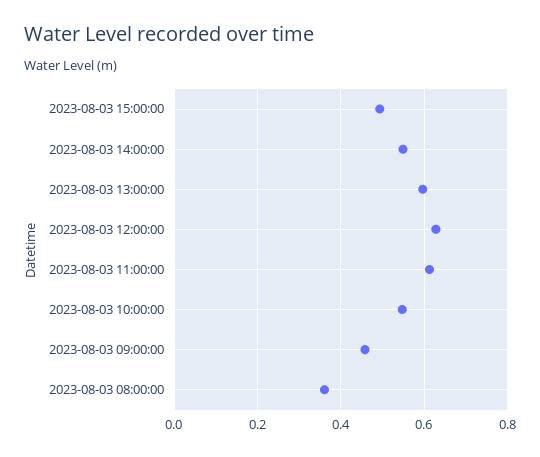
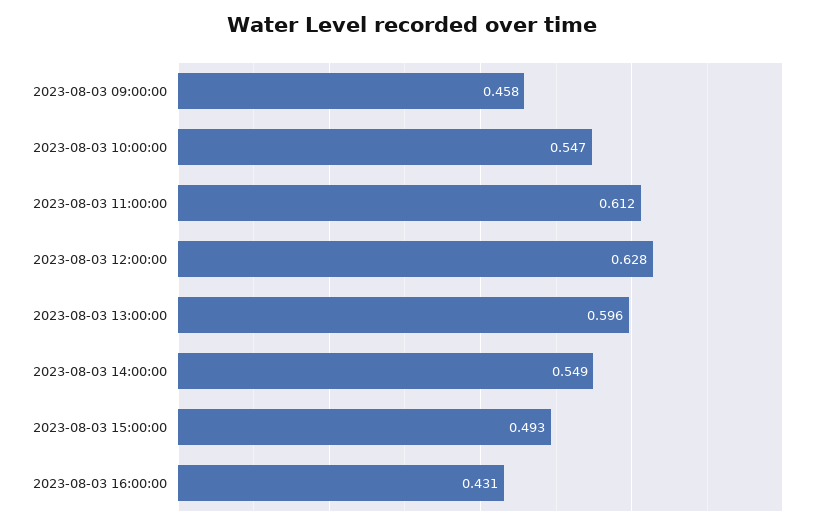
2023-08-03 08:00:00: 0.36 -> none
2023-08-03 16:00:00: none -> 0.431

